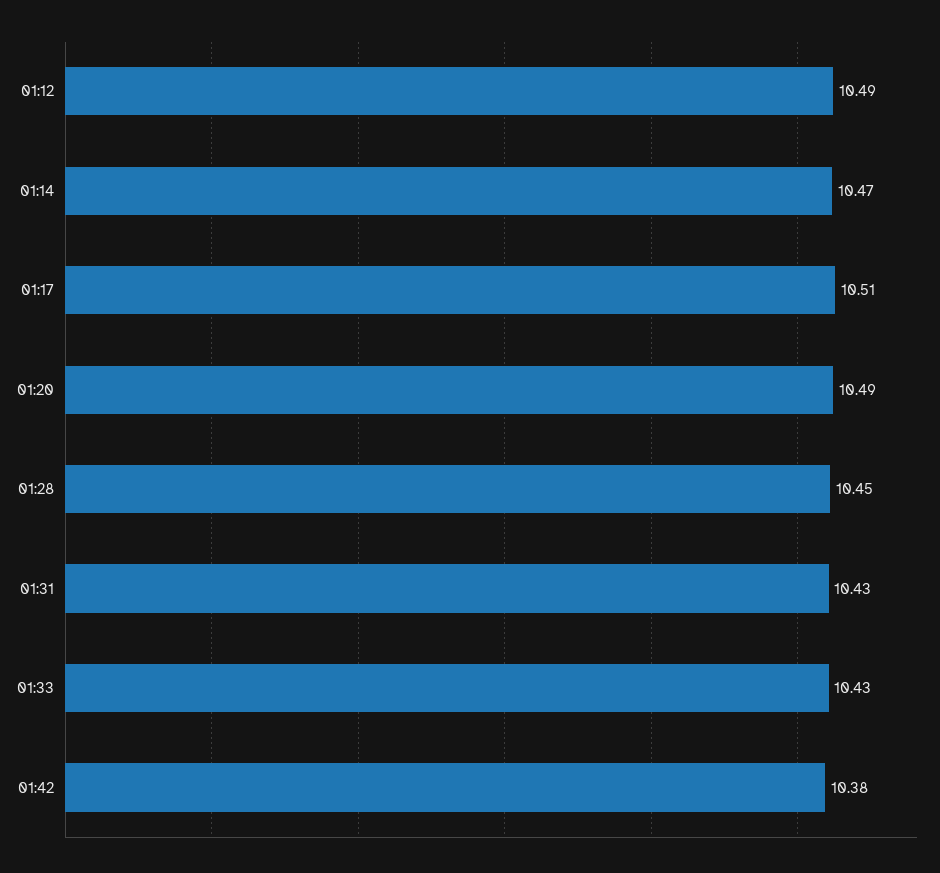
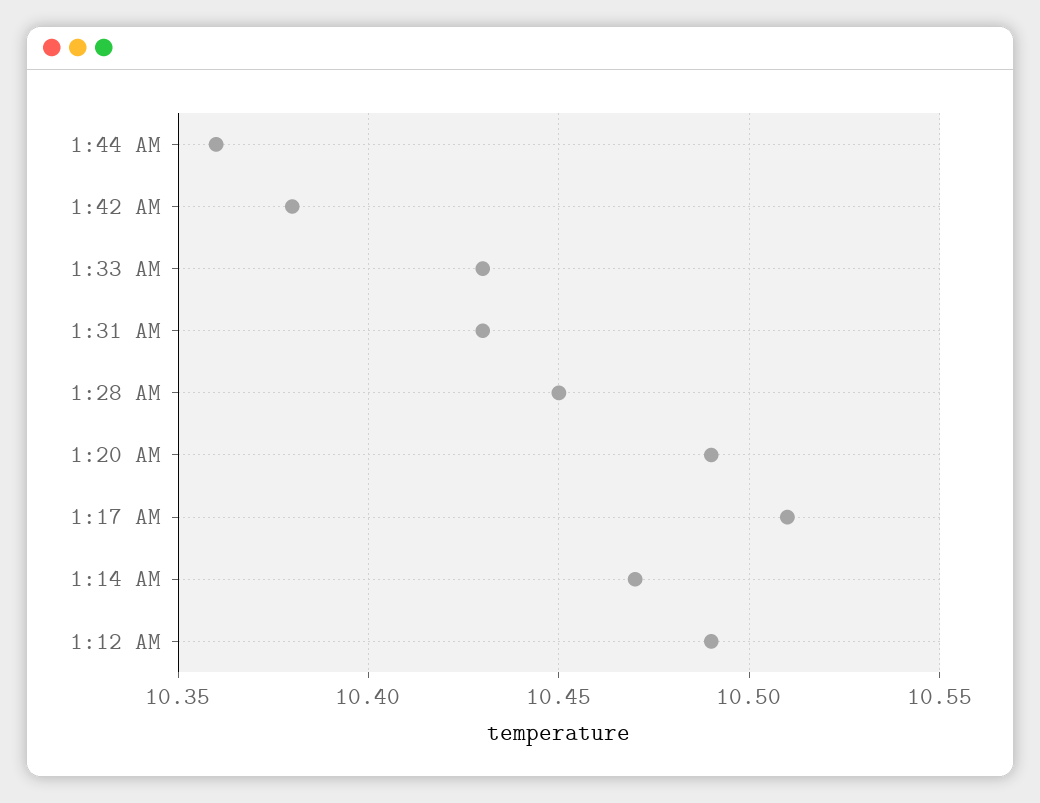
1:44 AM: none -> 10.36

